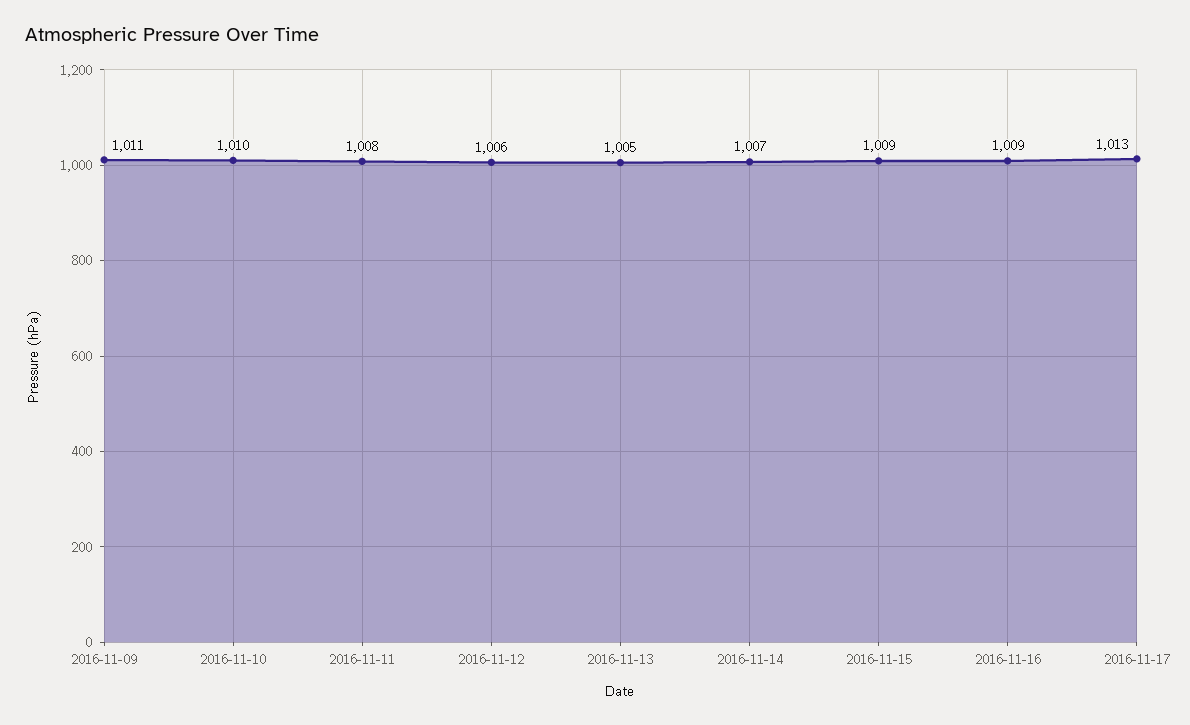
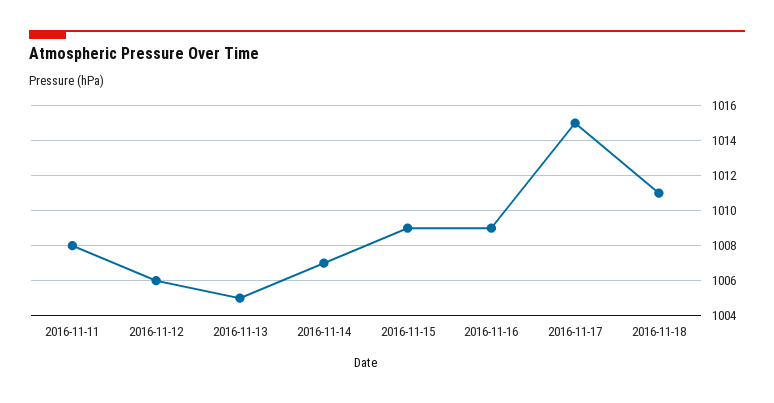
2016-11-09: 1011 -> none
2016-11-10: 1010 -> none
2016-11-17: 1013 -> 1015
2016-11-18: none -> 1011

